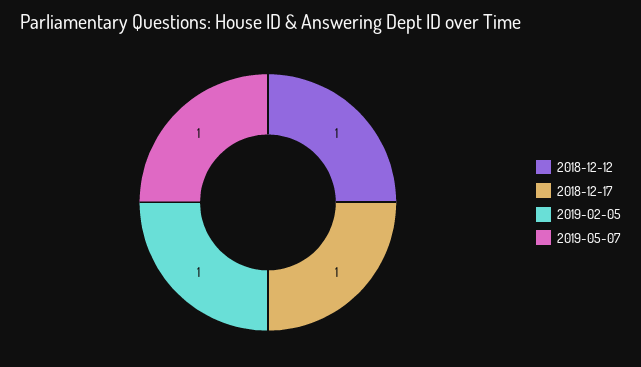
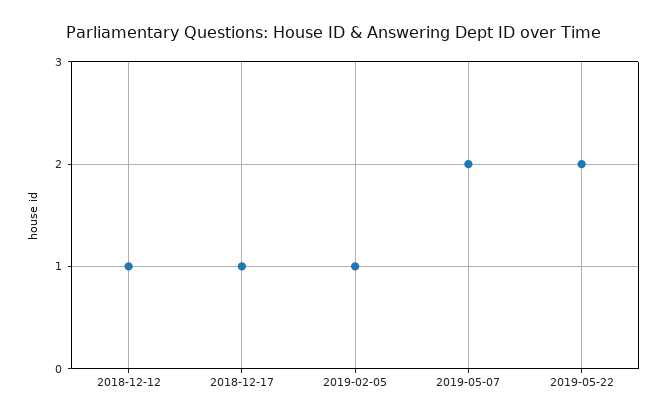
2019-05-07: 1 -> 2
2019-05-22: none -> 2

